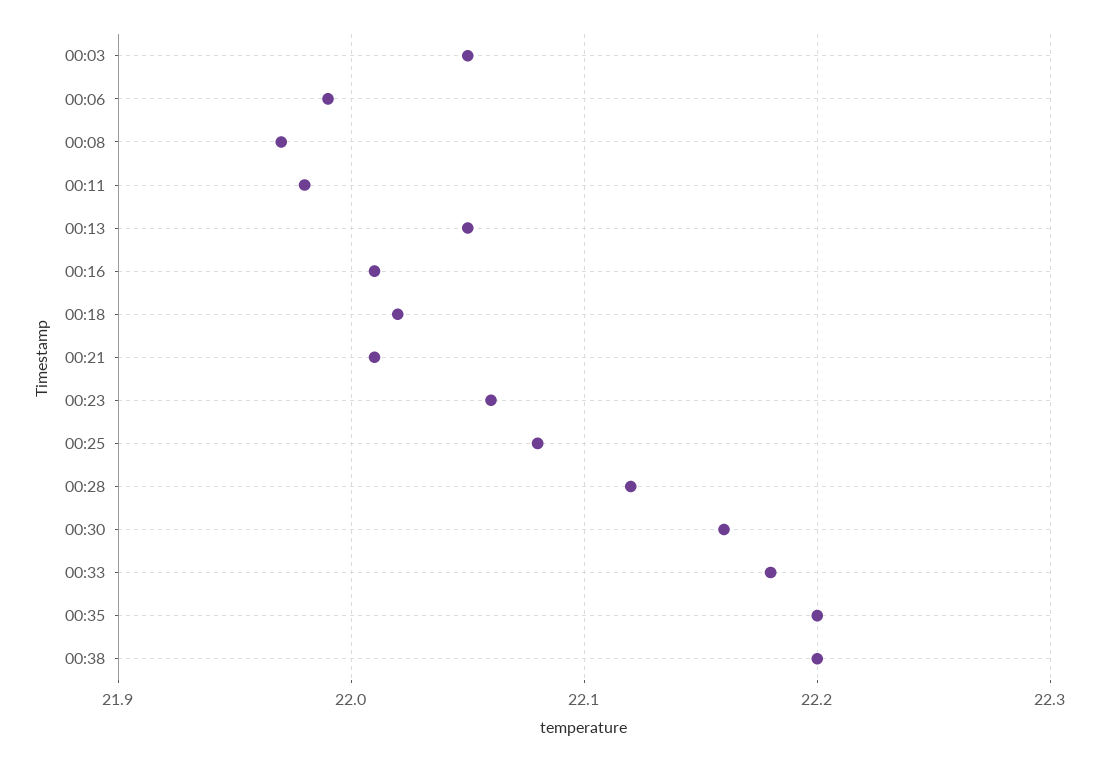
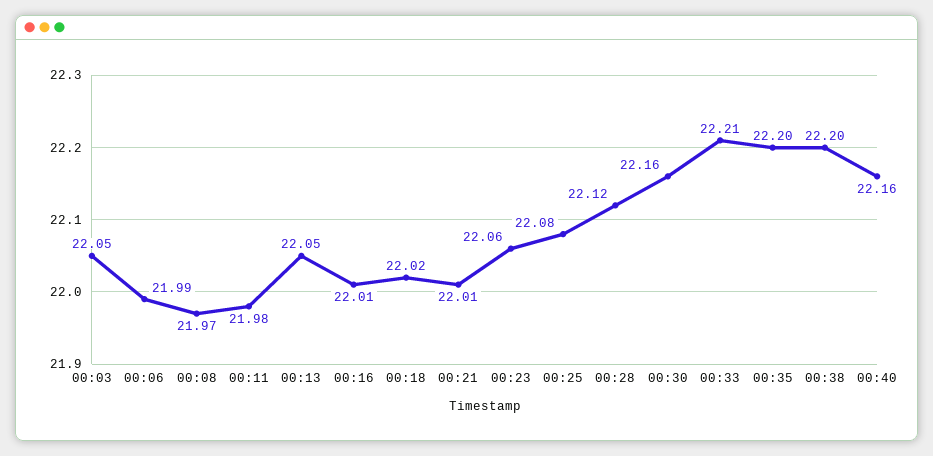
00:33: 22.18 -> 22.21
00:40: none -> 22.16

